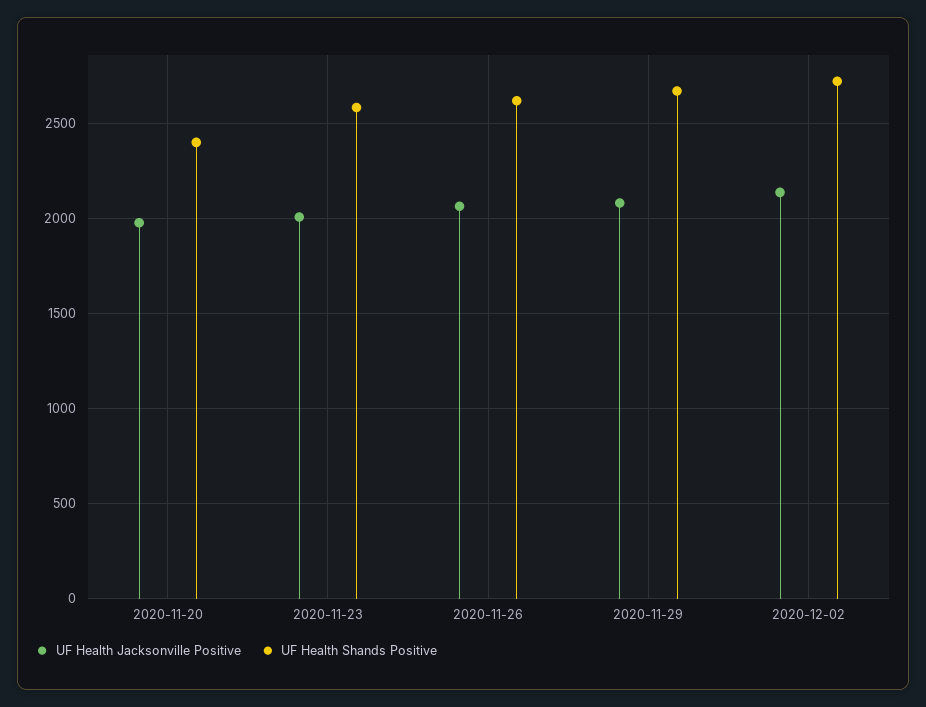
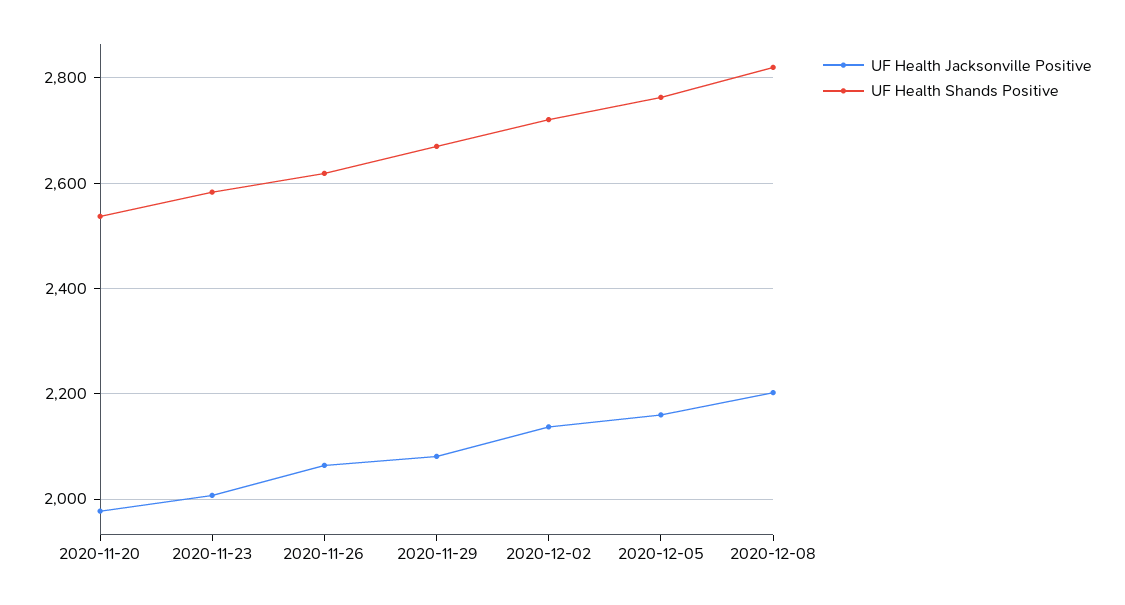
UF Health Shands Positive, 2020-11-20: 2400 -> 2540
UF Health Jacksonville Positive, 2020-12-05: none -> 2160
UF Health Shands Positive, 2020-12-05: none -> 2760
UF Health Jacksonville Positive, 2020-12-08: none -> 2200
UF Health Shands Positive, 2020-12-08: none -> 2820

